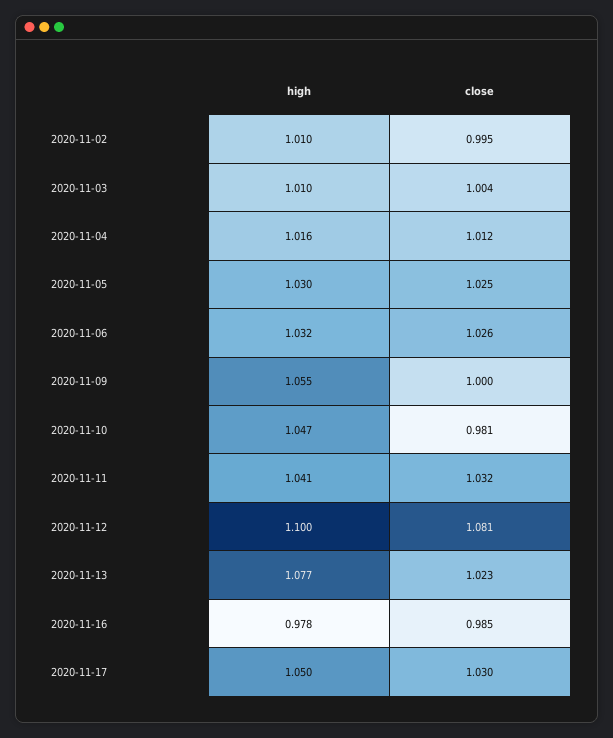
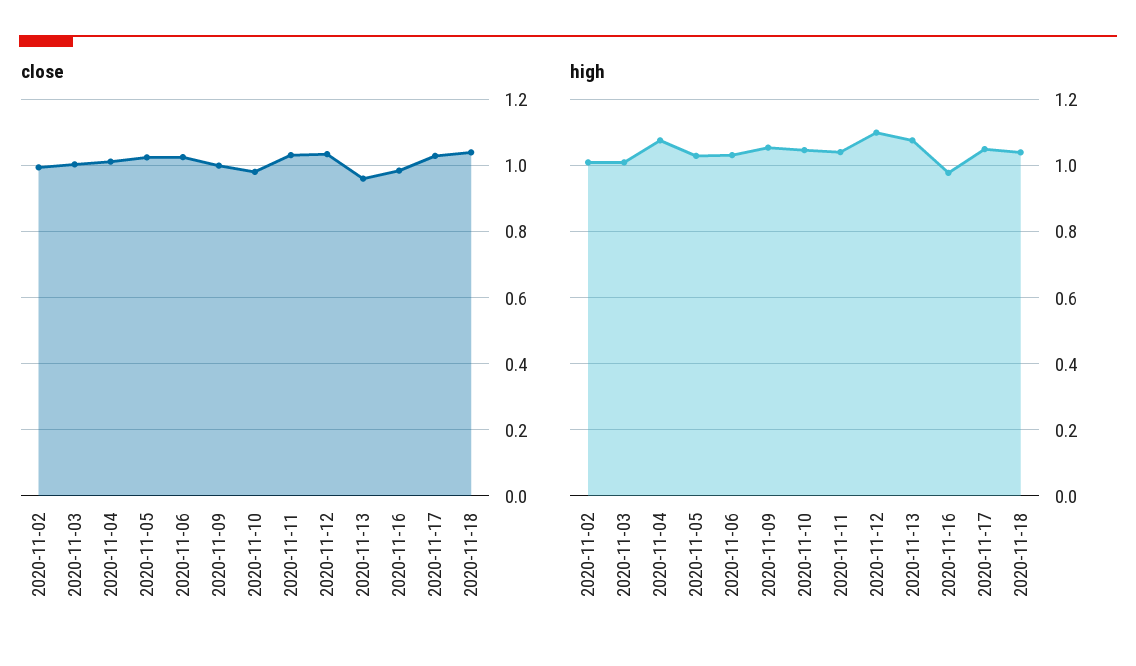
high, 2020-11-04: 1.016 -> 1.08
close, 2020-11-12: 1.081 -> 1.04
close, 2020-11-13: 1.023 -> 0.96
close, 2020-11-18: none -> 1.04
high, 2020-11-18: none -> 1.04

